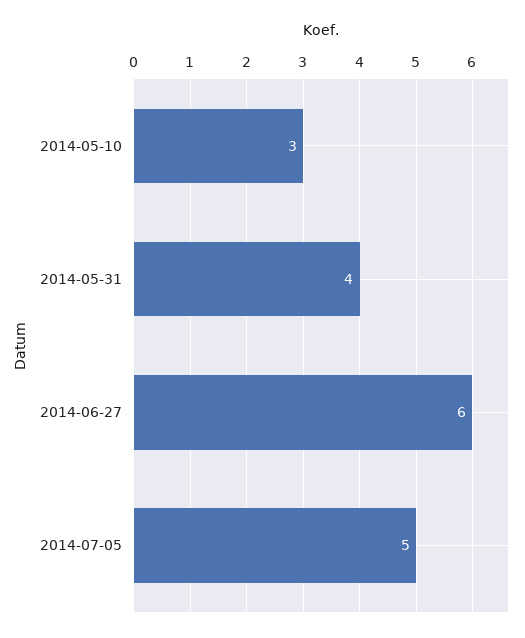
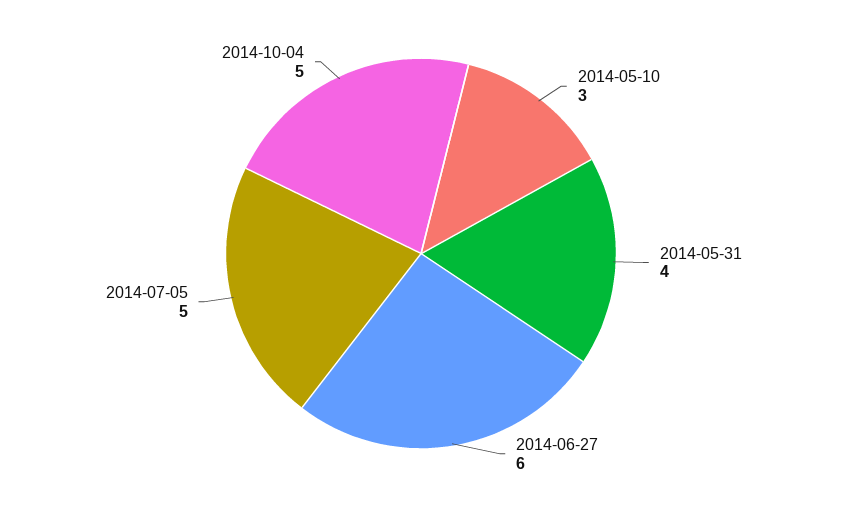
2014-10-04: none -> 5

